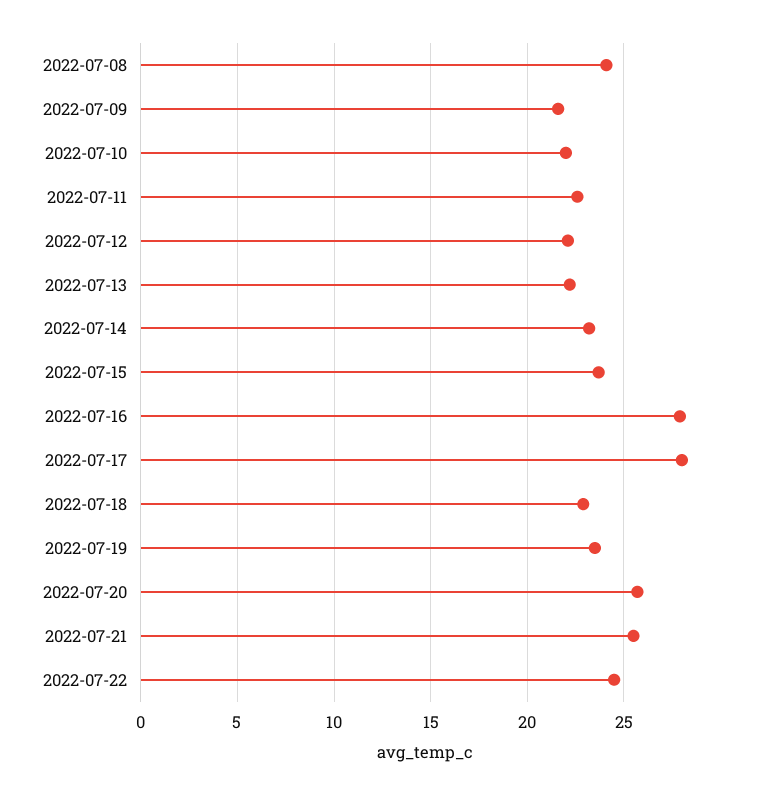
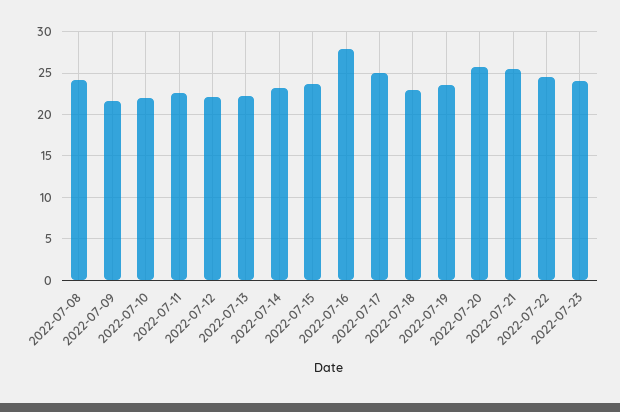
2022-07-17: 28 -> 25
2022-07-23: none -> 24

